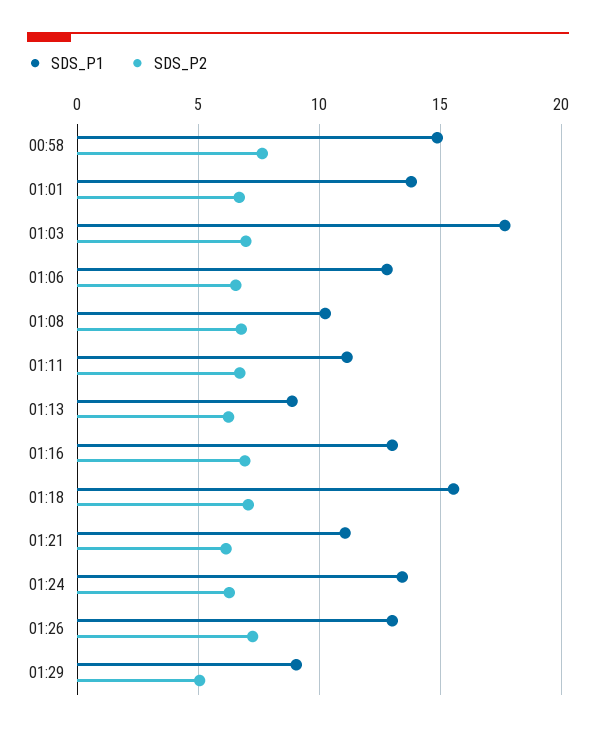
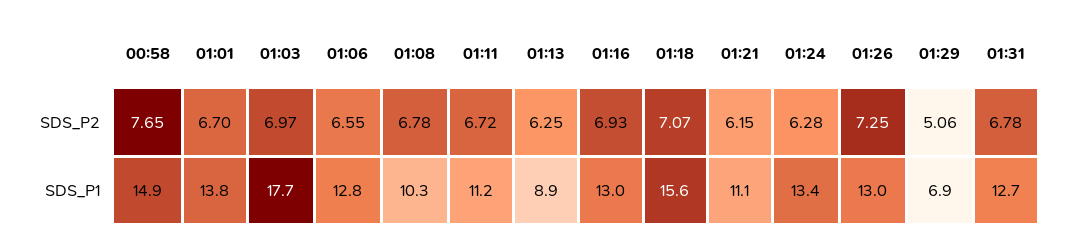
SDS_P1, 01:29: 9 -> 6.9
SDS_P2, 01:31: none -> 6.78
SDS_P1, 01:31: none -> 12.7

